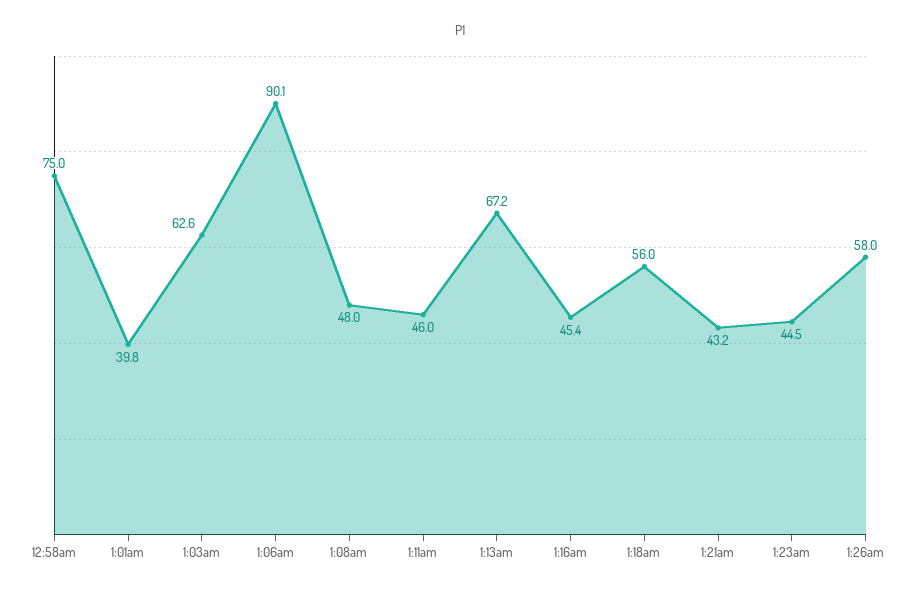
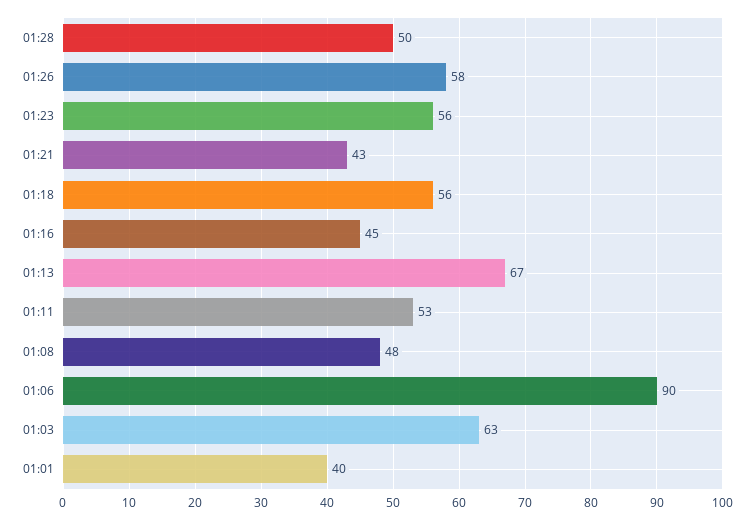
12:58am: 75 -> none
1:11am: 46 -> 53
1:23am: 44.5 -> 56
01:28: none -> 50

